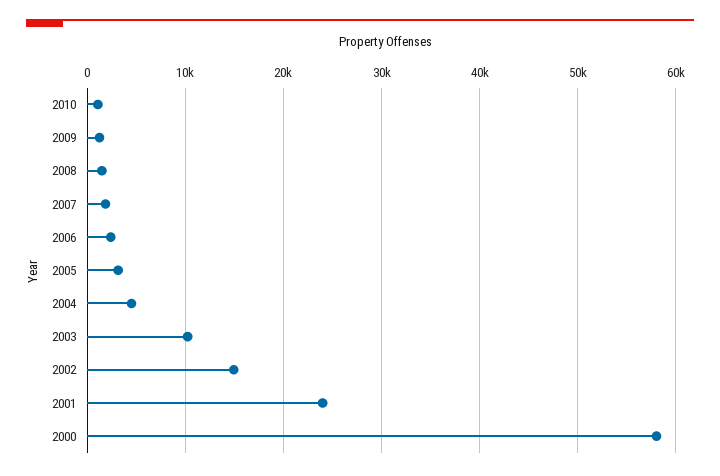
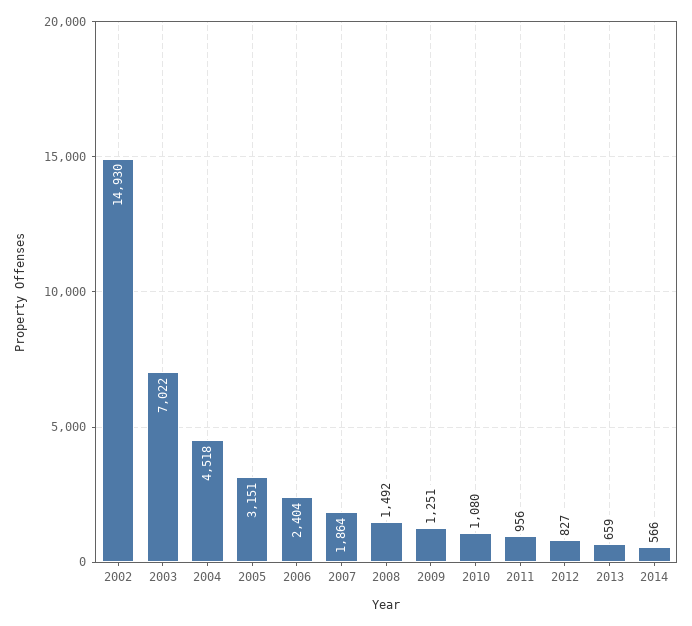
2003: 10000 -> 7022
2001: 24000 -> none
2000: 58000 -> none
2011: none -> 956
2012: none -> 827
2013: none -> 659
2014: none -> 566

